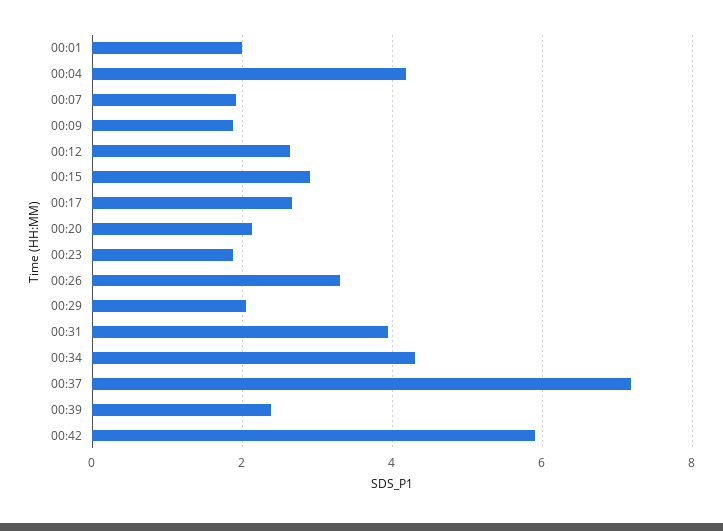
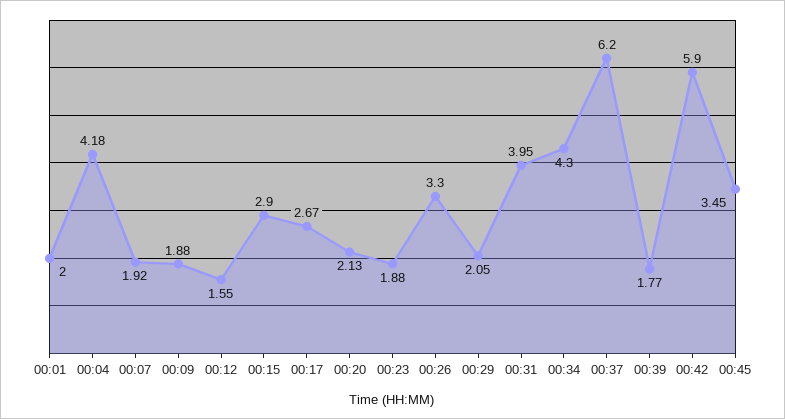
00:12: 2.6 -> 1.55
00:37: 7.2 -> 6.2
00:39: 2.4 -> 1.77
00:45: none -> 3.45

